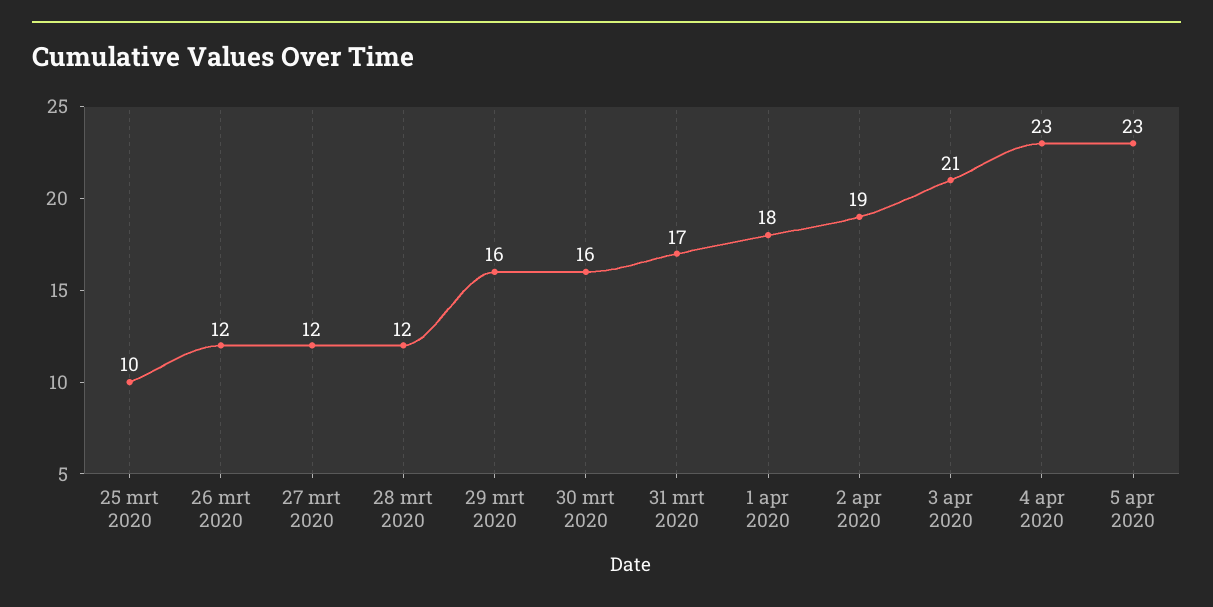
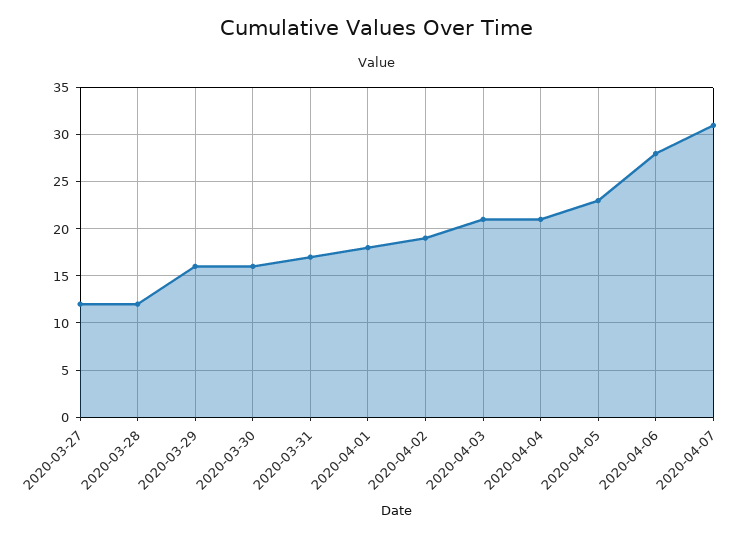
25 mrt 2020: 10 -> none
26 mrt 2020: 12 -> none
4 apr 2020: 23 -> 21
2020-04-06: none -> 28
2020-04-07: none -> 31

